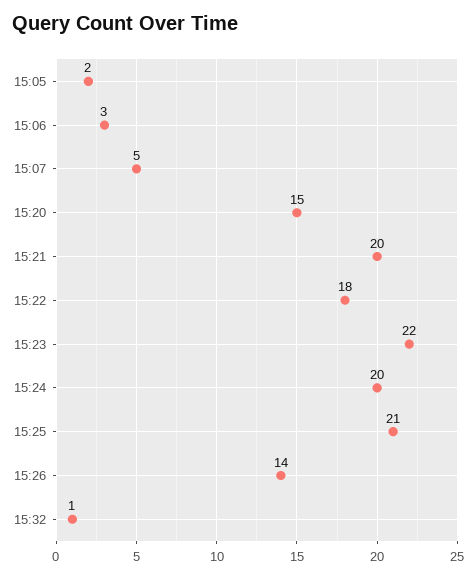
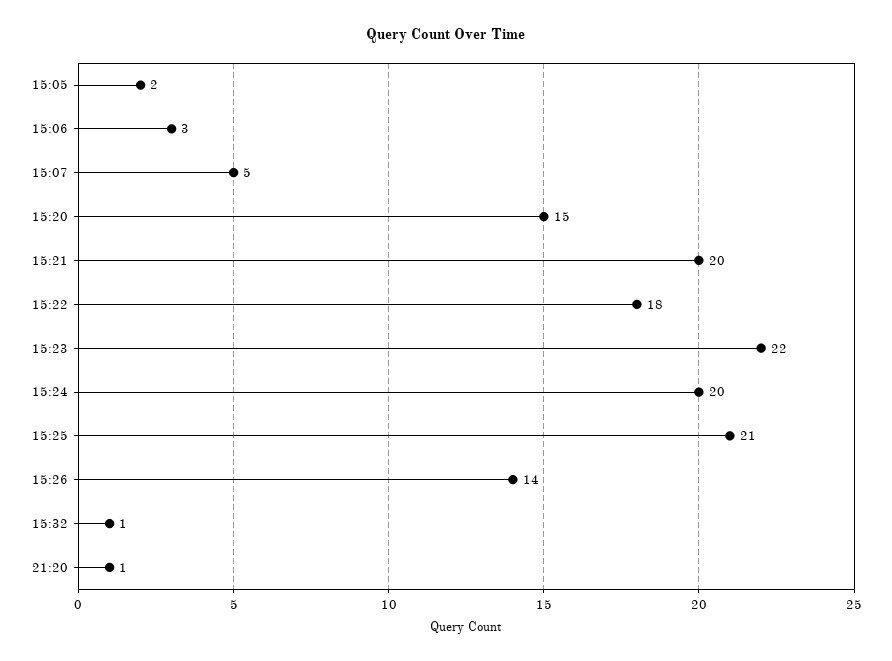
21:20: none -> 1

